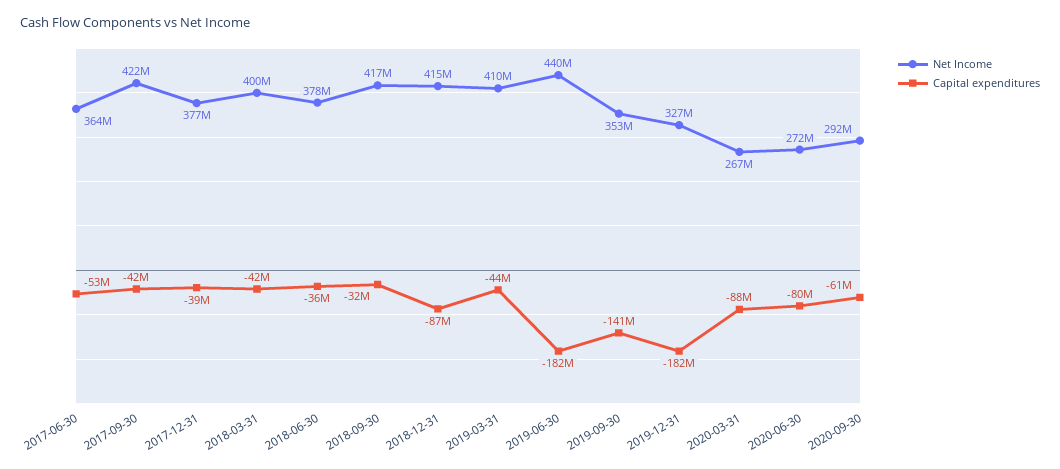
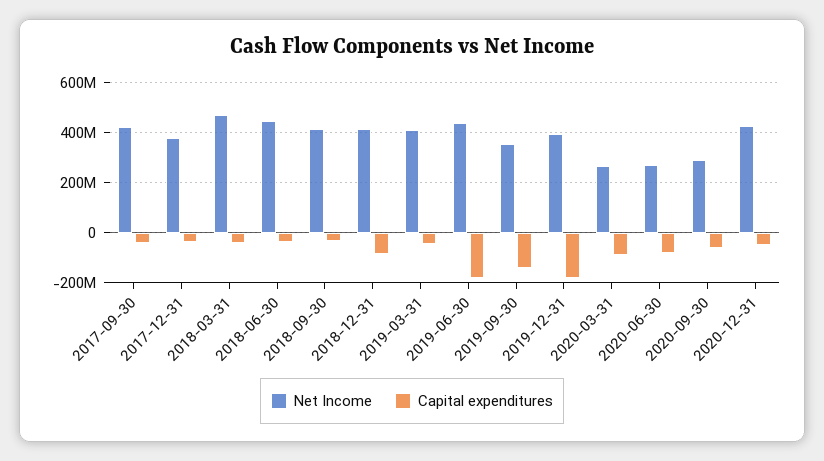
Net Income, 2017-06-30: 364000000 -> none
Capital expenditures, 2017-06-30: -53000000 -> none
Net Income, 2018-03-31: 400000000 -> 475000000
Net Income, 2018-06-30: 378000000 -> 450000000
Net Income, 2019-12-31: 327000000 -> 400000000
Net Income, 2020-12-31: none -> 425000000
Capital expenditures, 2020-12-31: none -> -50000000

